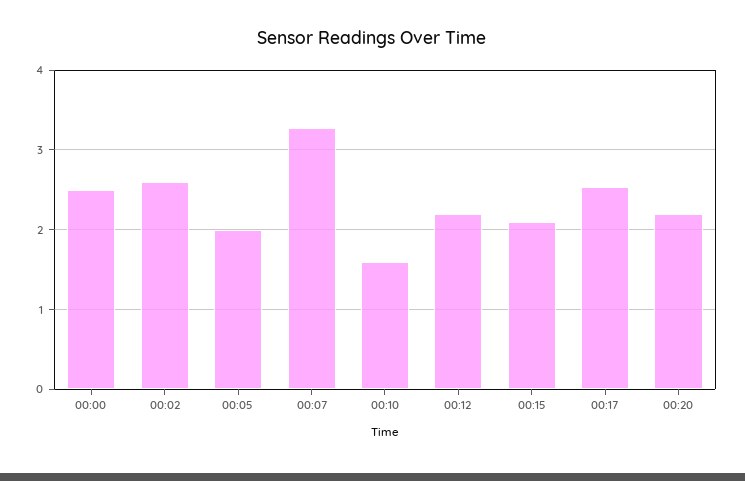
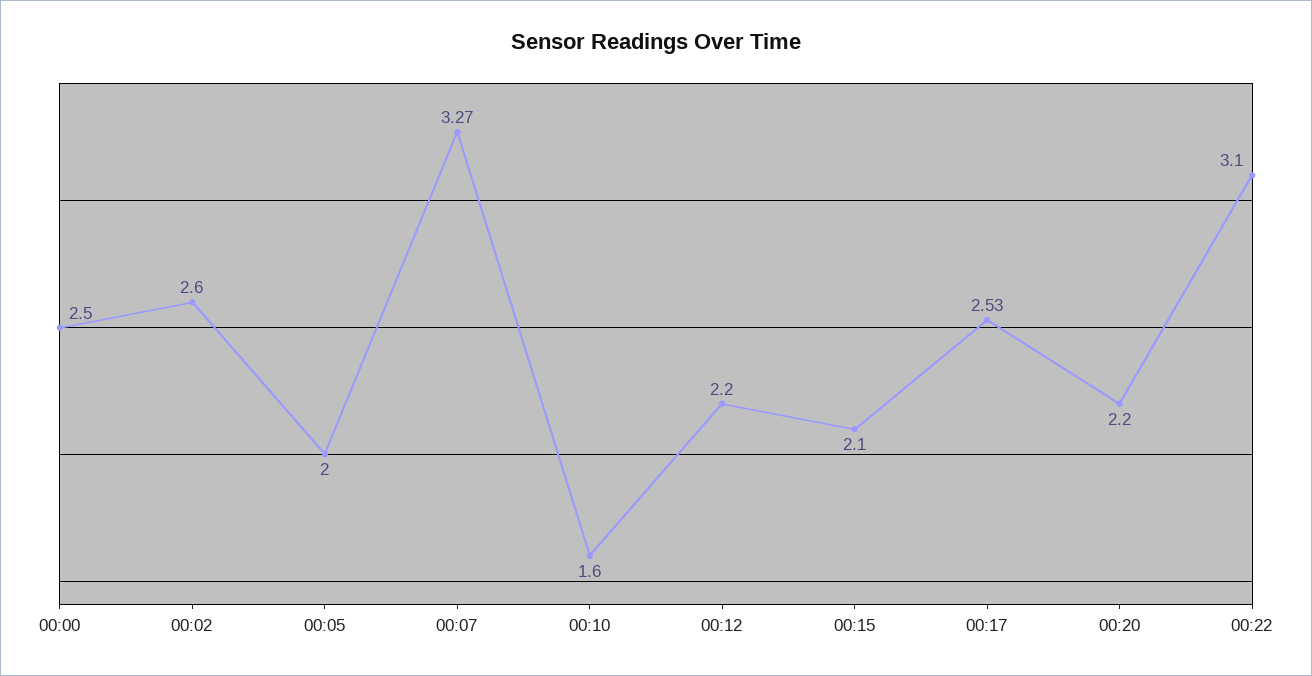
00:22: none -> 3.1

